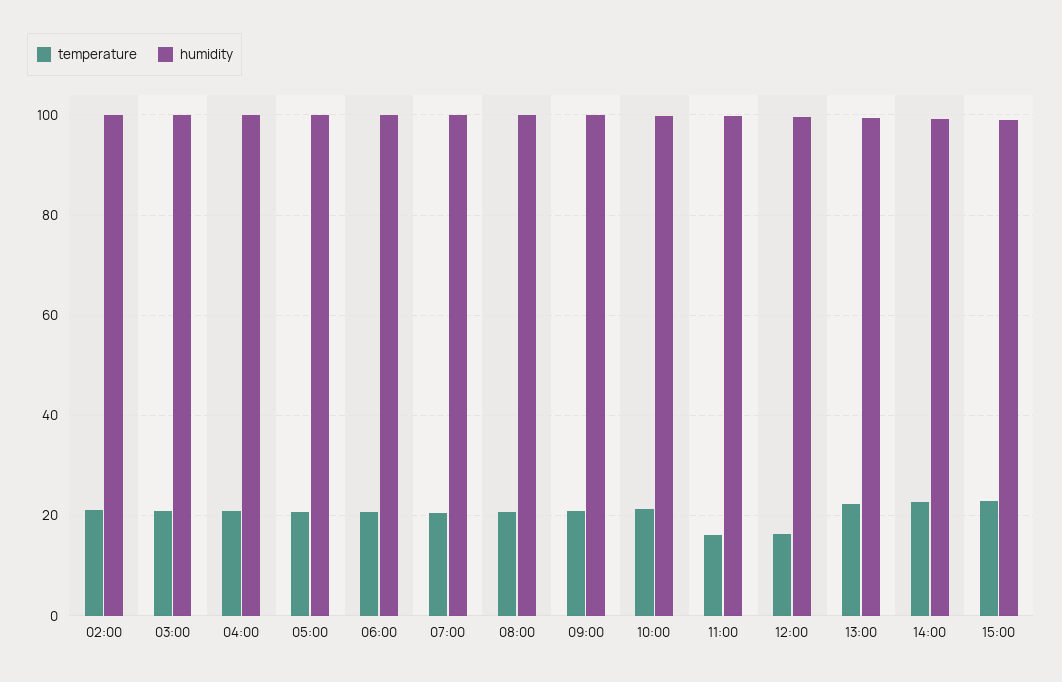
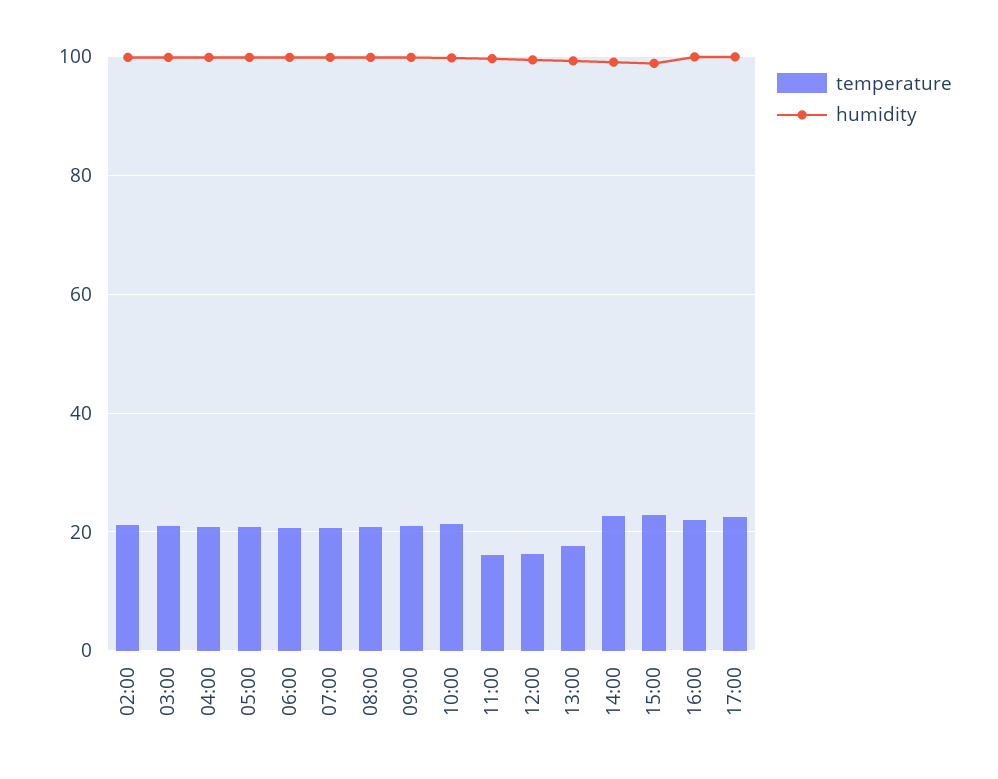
temperature, 13:00: 22 -> 18
temperature, 16:00: none -> 22
humidity, 16:00: none -> 100
temperature, 17:00: none -> 22
humidity, 17:00: none -> 100

